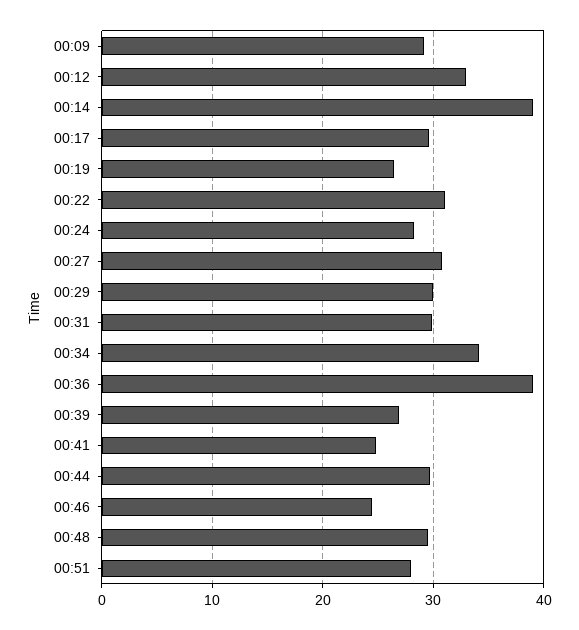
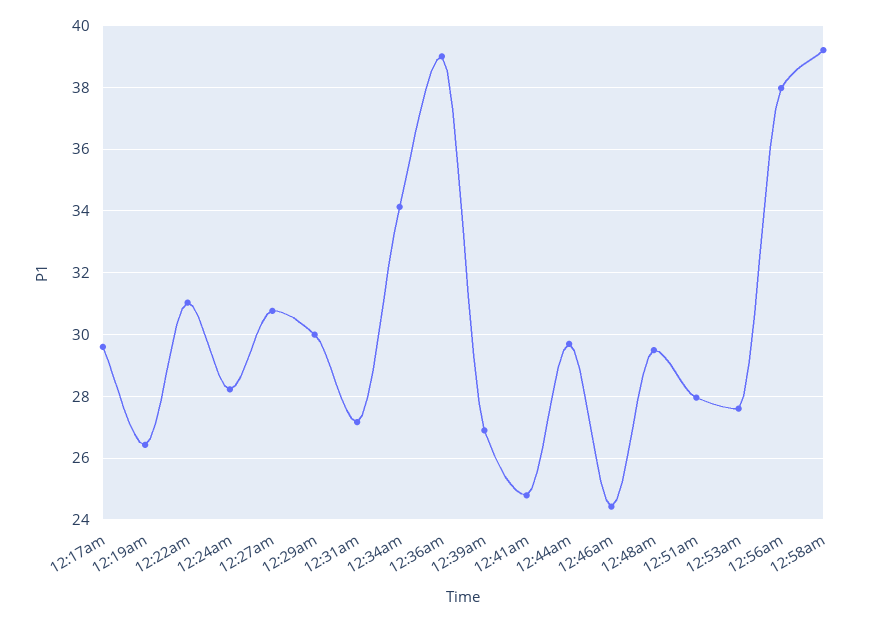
00:09: 29 -> none
00:12: 33 -> none
00:14: 39 -> none
00:31: 30 -> 27.2
12:53am: none -> 27.6
12:56am: none -> 38
12:58am: none -> 39.2

